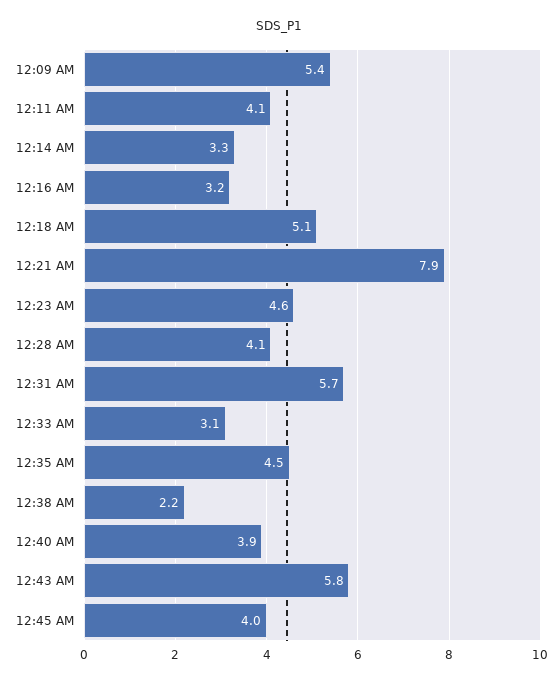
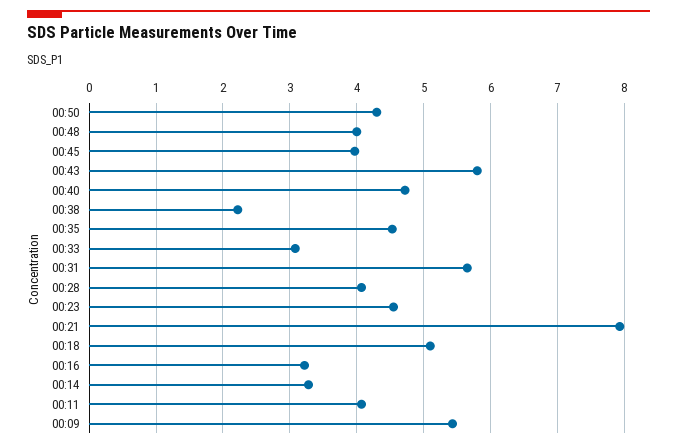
12:40 AM: 3.9 -> 4.7
00:50: none -> 4.3
00:48: none -> 4

